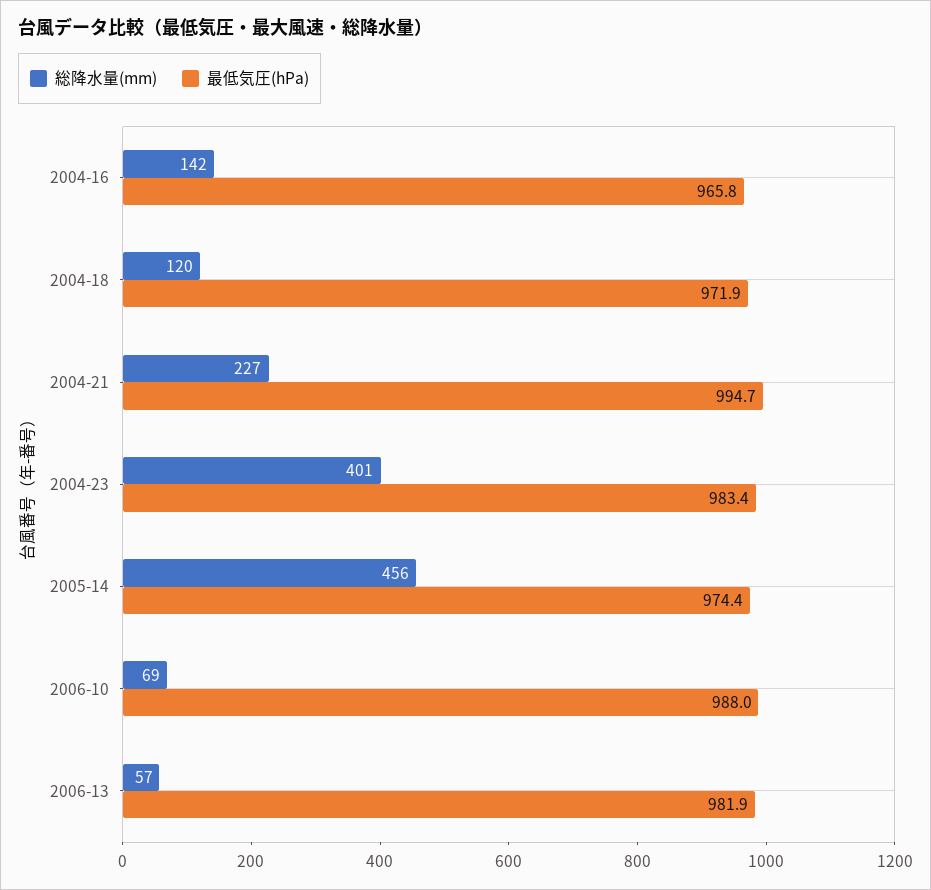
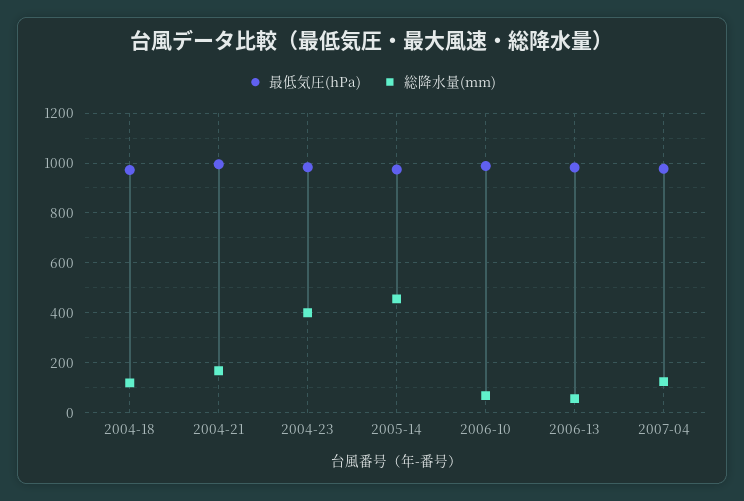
総降水量(mm), 2004-16: 142 -> none
最低気圧(hPa), 2004-16: 965.8 -> none
総降水量(mm), 2004-21: 227 -> 175
最低気圧(hPa), 2007-04: none -> 975
総降水量(mm), 2007-04: none -> 125

